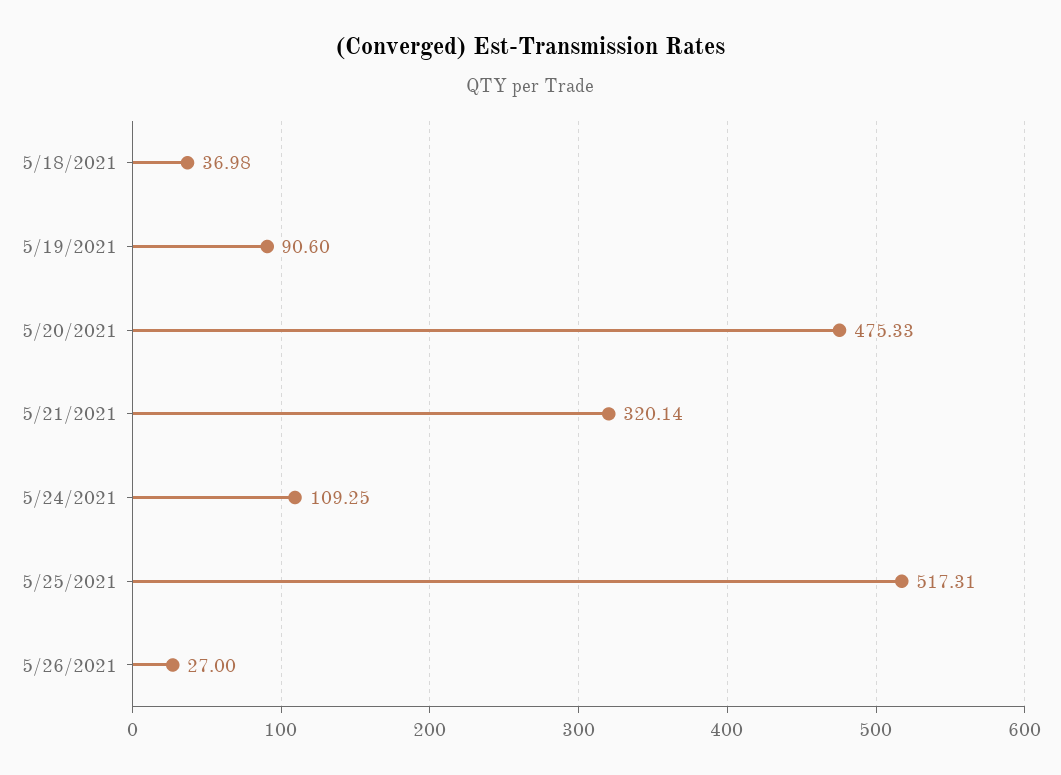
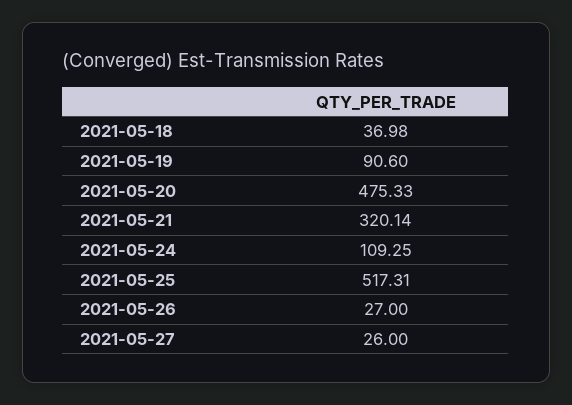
2021-05-27: none -> 26

